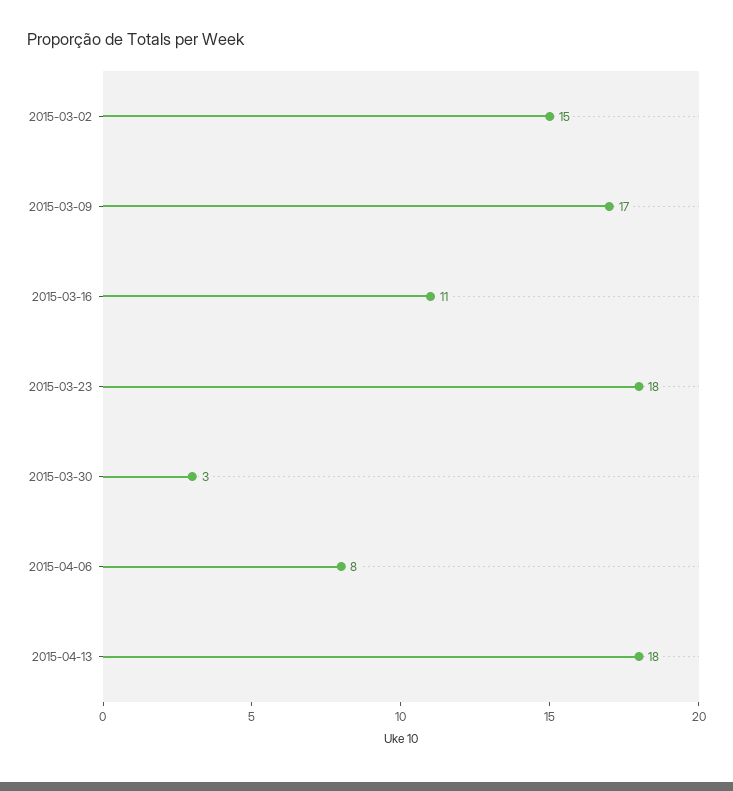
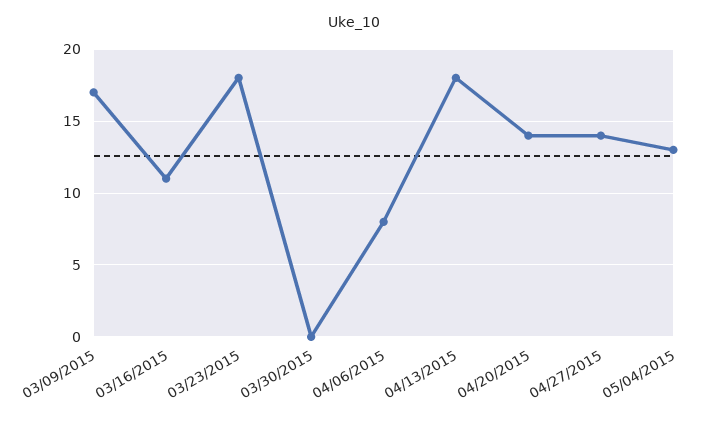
2015-03-02: 15 -> none
2015-03-30: 3 -> 0
04/20/2015: none -> 14
04/27/2015: none -> 14
05/04/2015: none -> 13

